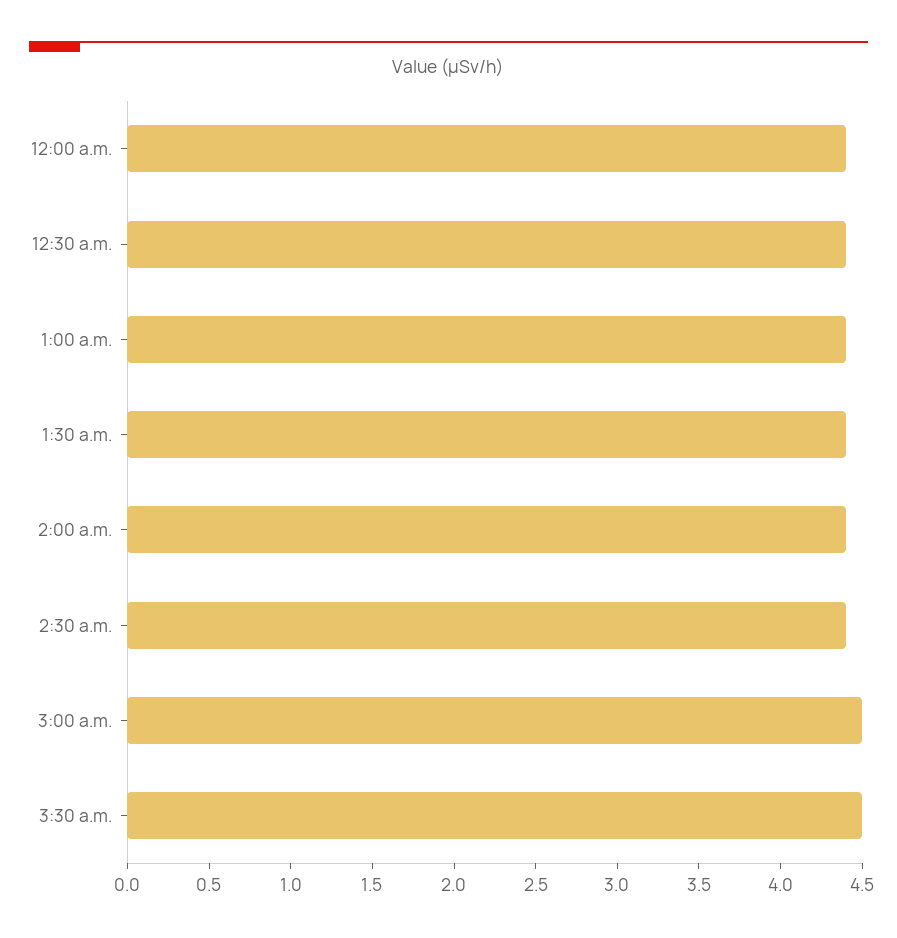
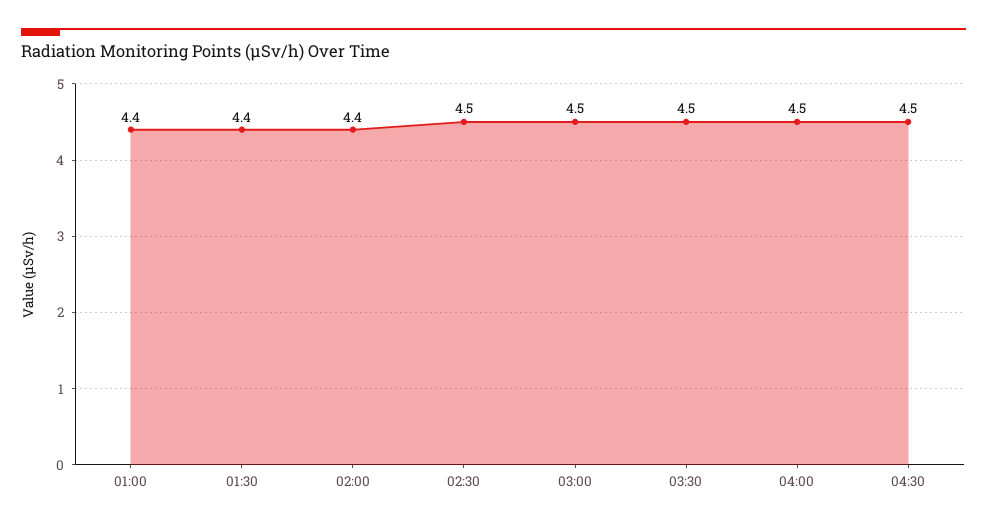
12:00 a.m.: 4.4 -> none
12:30 a.m.: 4.4 -> none
2:30 a.m.: 4.4 -> 4.5
04:00: none -> 4.5
04:30: none -> 4.5

